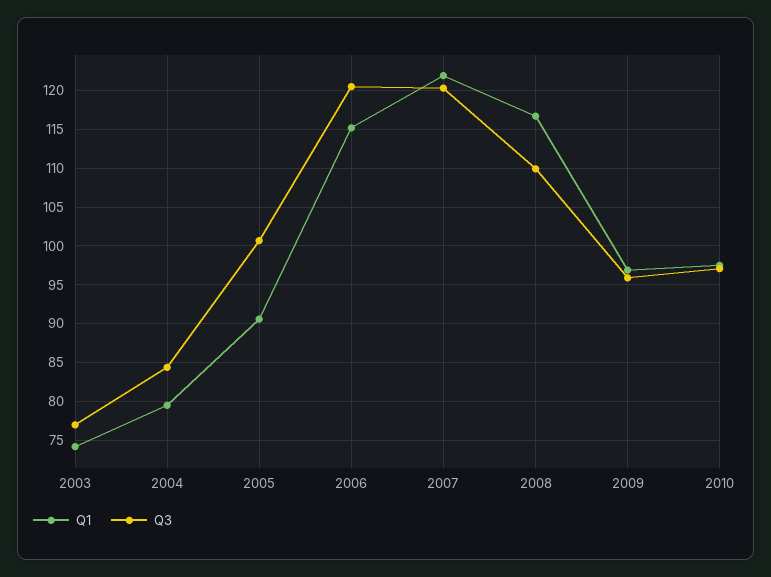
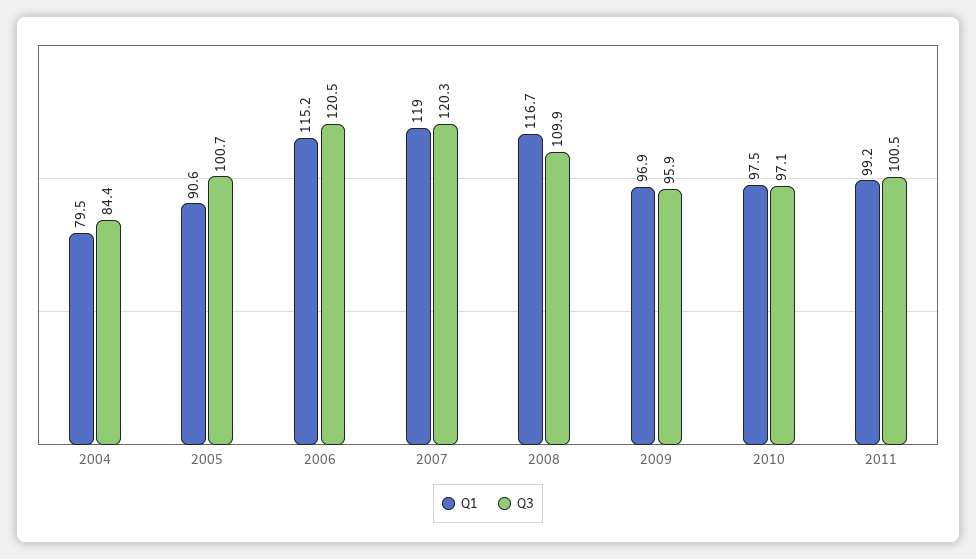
Q1, 2003: 74 -> none
Q3, 2003: 77 -> none
Q1, 2007: 122 -> 119
Q1, 2011: none -> 99.2
Q3, 2011: none -> 100.5

